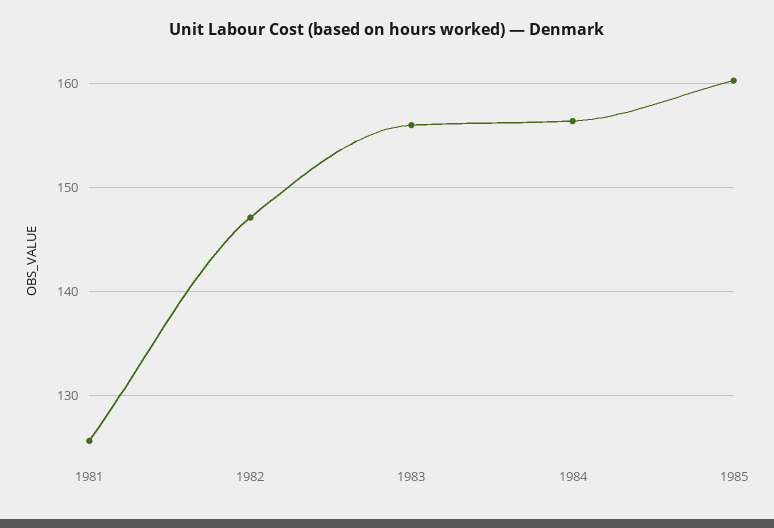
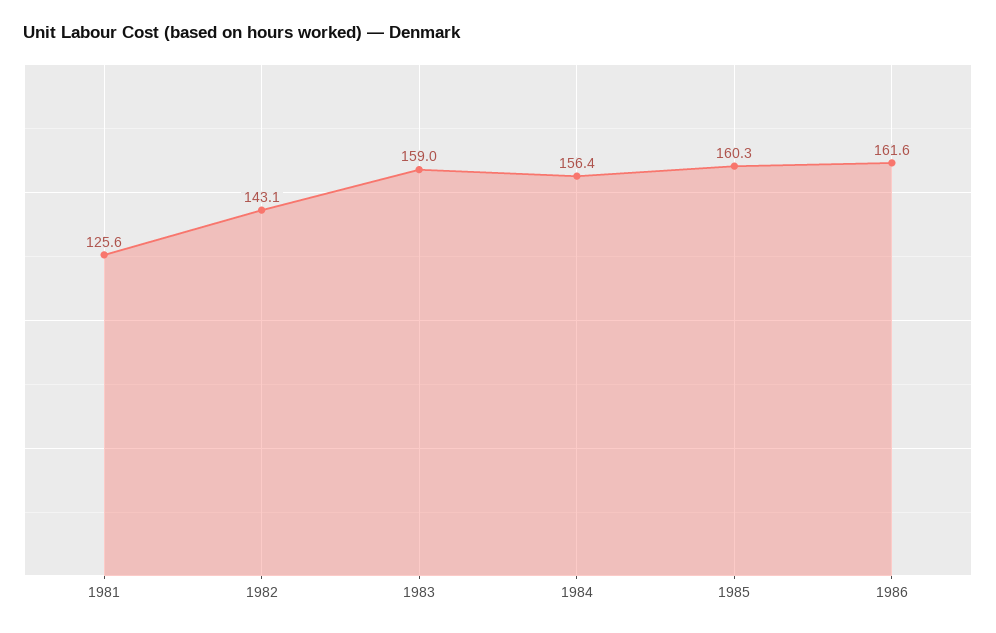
1982: 147 -> 143.1
1983: 156 -> 159
1986: none -> 161.6

